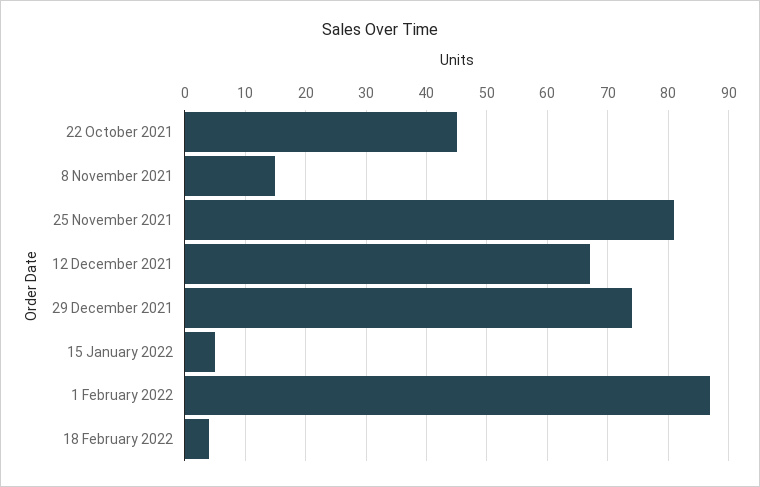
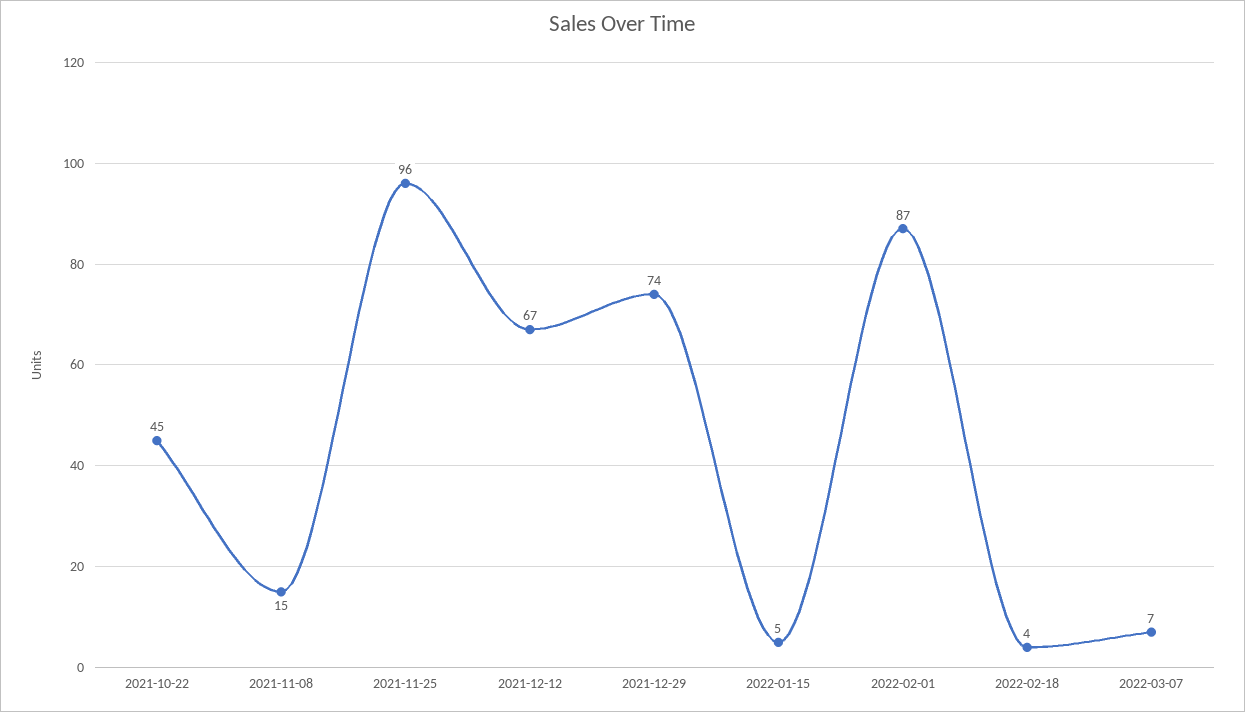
25 November 2021: 81 -> 96
2022-03-07: none -> 7

